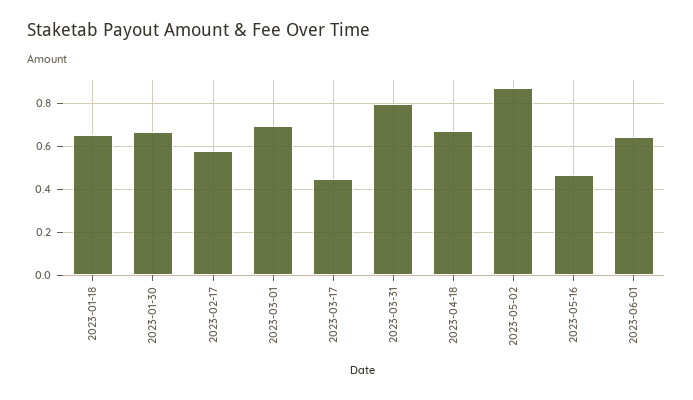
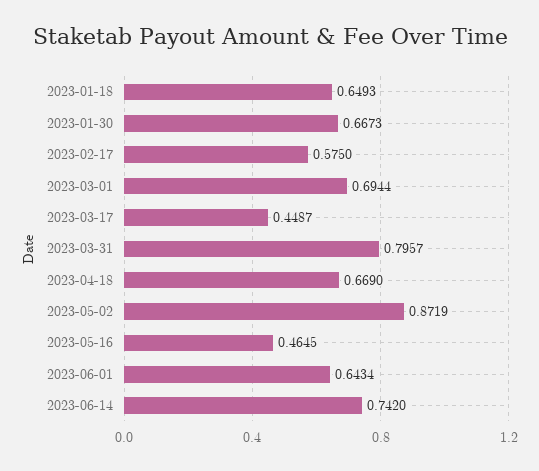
2023-06-14: none -> 0.742

